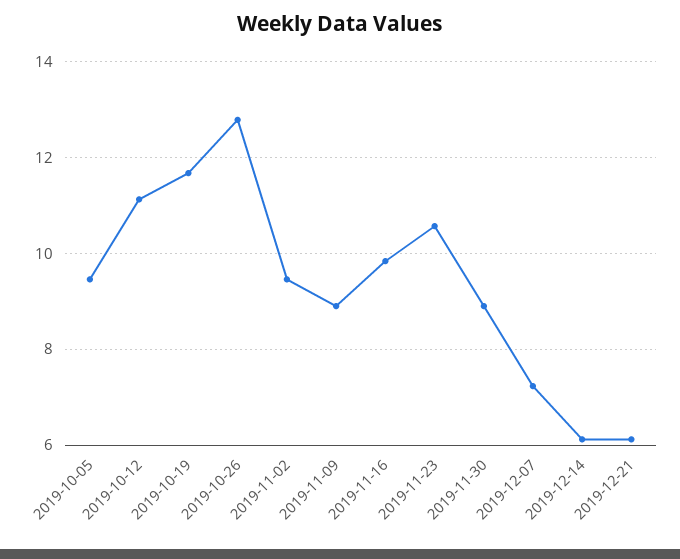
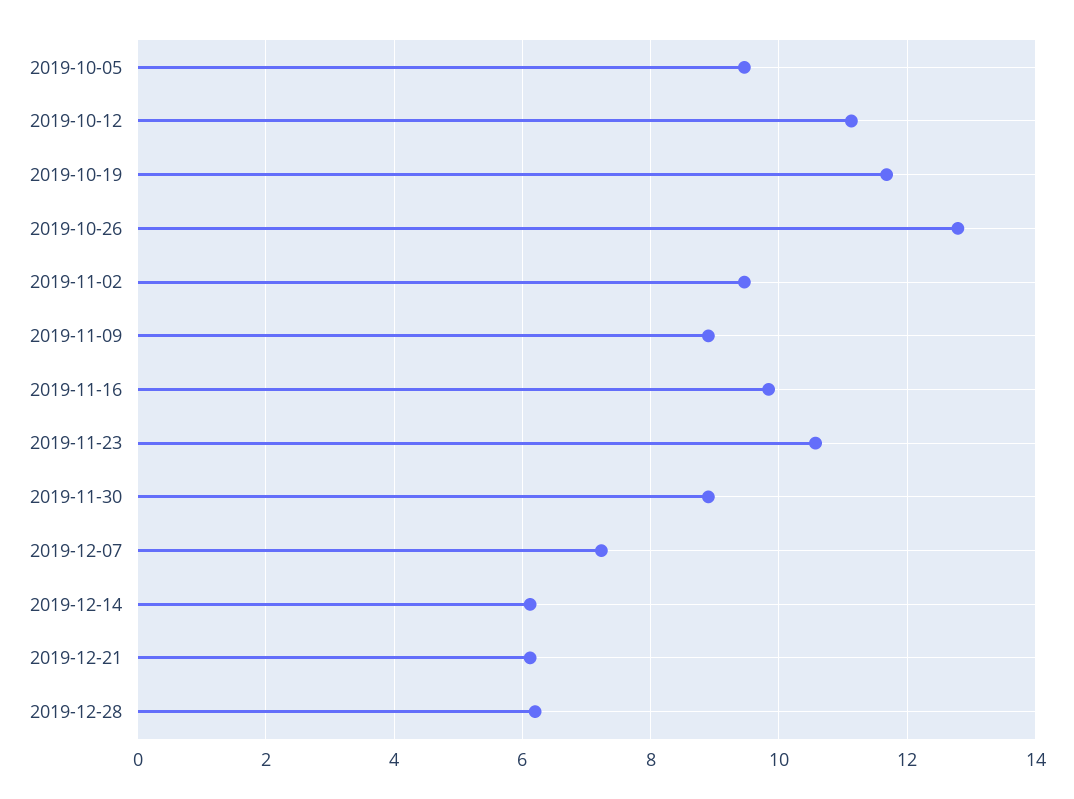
2019-12-28: none -> 6.2

